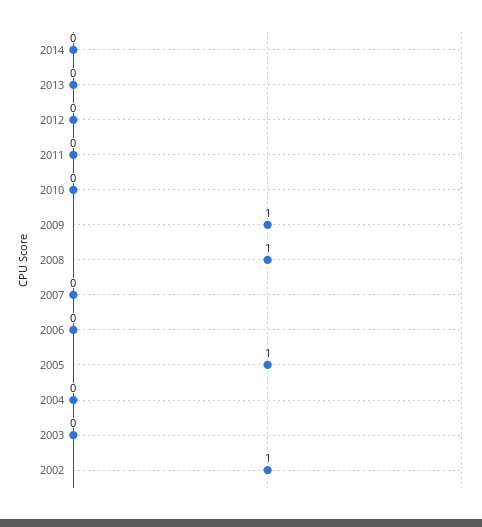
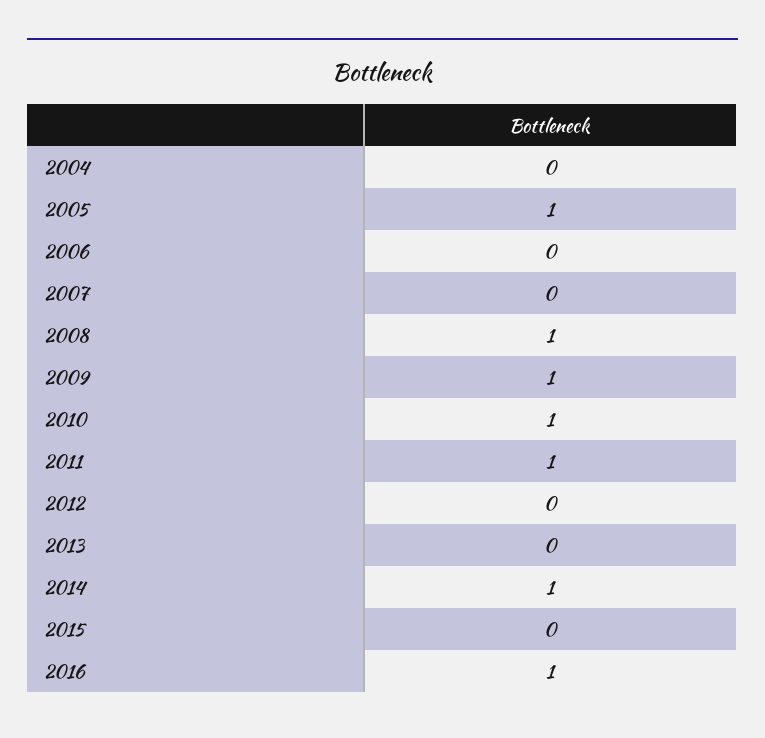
2014: 0 -> 1
2011: 0 -> 1
2010: 0 -> 1
2003: 0 -> none
2002: 1 -> none
2015: none -> 0
2016: none -> 1

